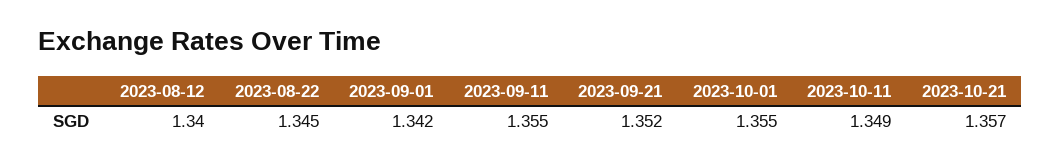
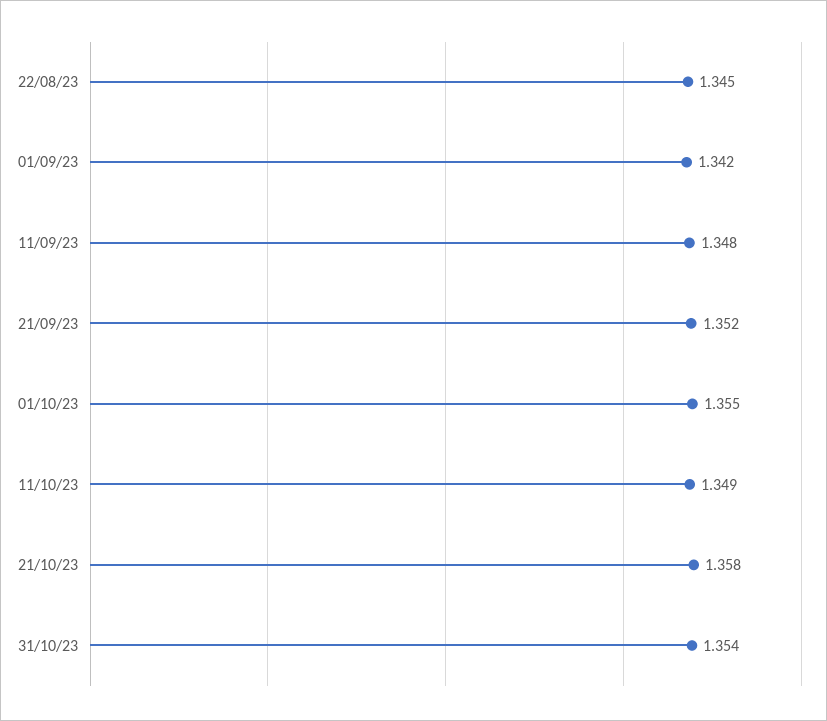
2023-08-12: 1.34 -> none
2023-09-11: 1.355 -> 1.348
2023-10-21: 1.357 -> 1.358
31/10/23: none -> 1.354

